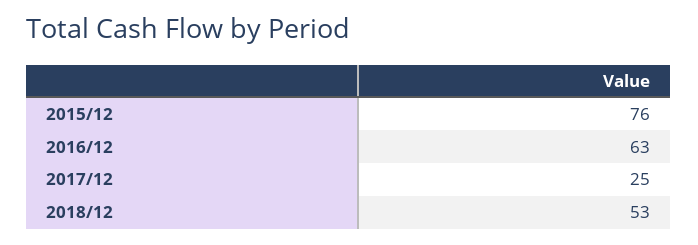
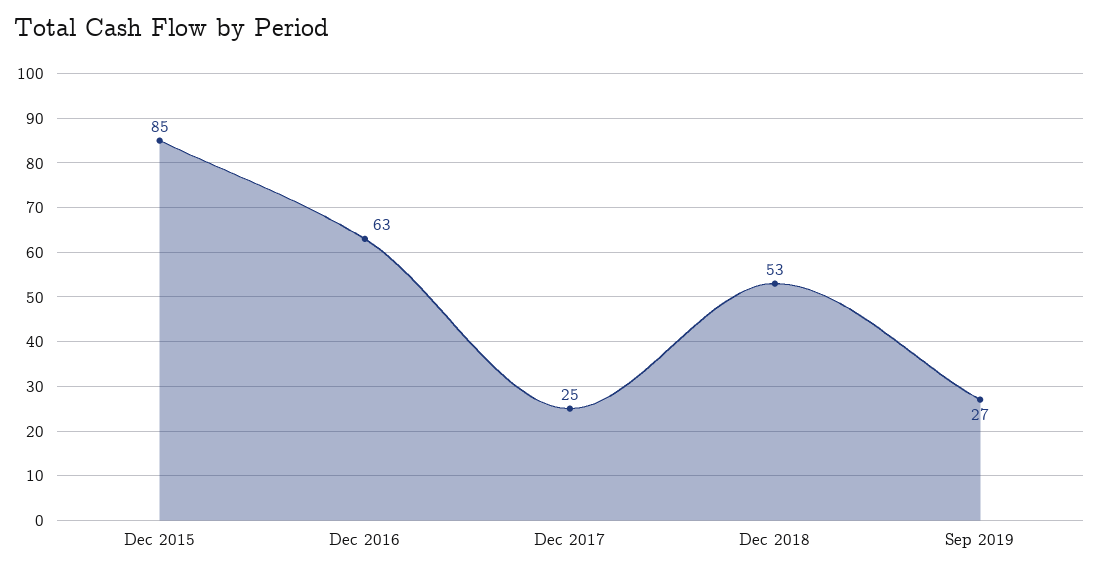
2015/12: 76 -> 85
Sep 2019: none -> 27

